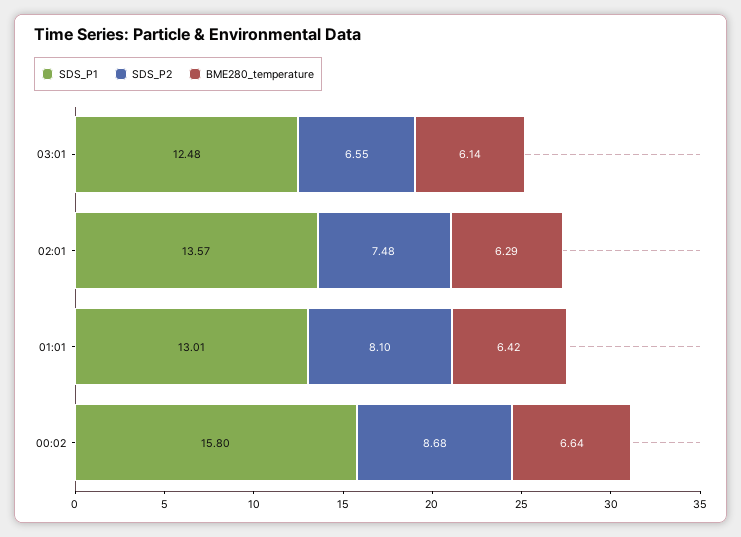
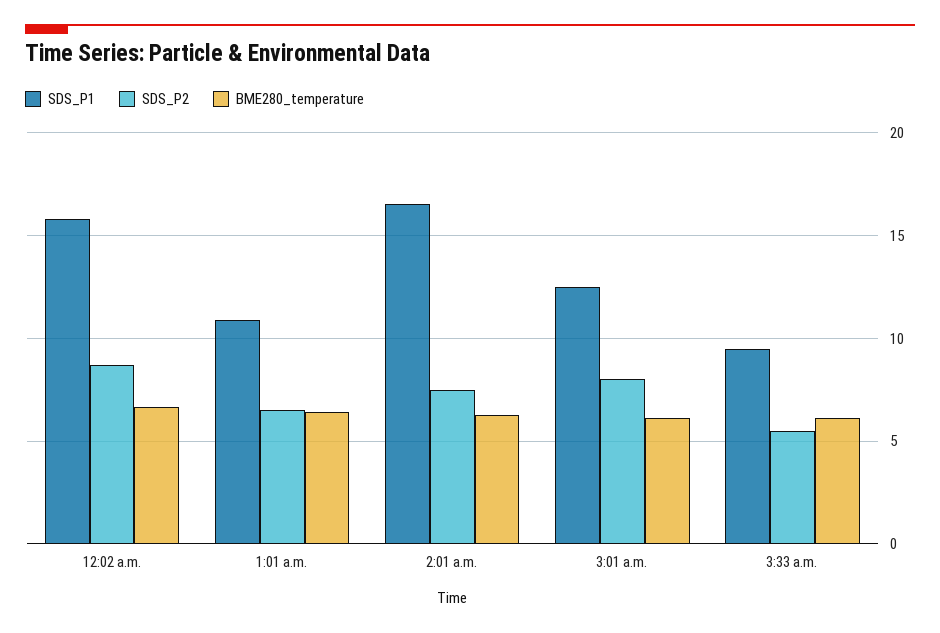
SDS_P2, 03:01: 6.55 -> 8
SDS_P1, 02:01: 13.57 -> 16.5
SDS_P1, 01:01: 13.01 -> 11
SDS_P2, 01:01: 8.1 -> 6.5
SDS_P1, 3:33 a.m.: none -> 9.5
SDS_P2, 3:33 a.m.: none -> 5.5
BME280_temperature, 3:33 a.m.: none -> 6

